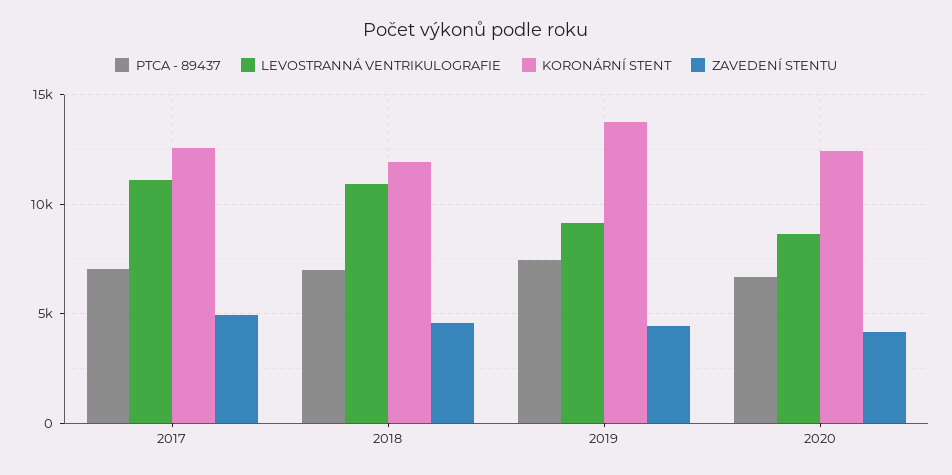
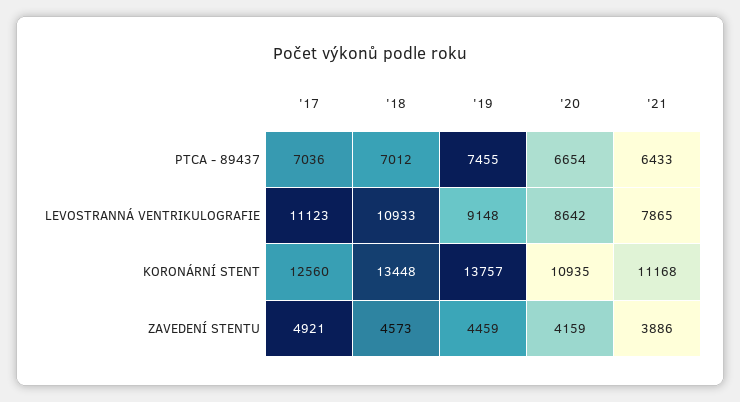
KORONÁRNÍ STENT, 2018: 12000 -> 13448
KORONÁRNÍ STENT, 2020: 12500 -> 10935
PTCA - 89437, '21: none -> 6433
LEVOSTRANNÁ VENTRIKULOGRAFIE, '21: none -> 7865
KORONÁRNÍ STENT, '21: none -> 11168
ZAVEDENÍ STENTU, '21: none -> 3886

